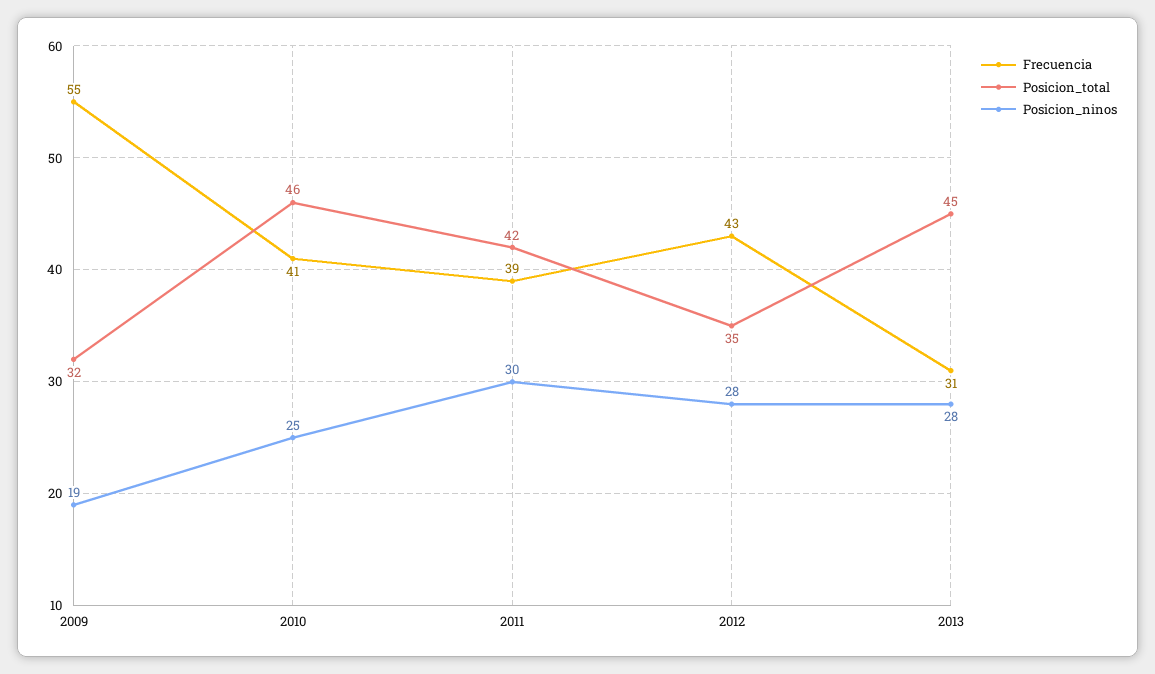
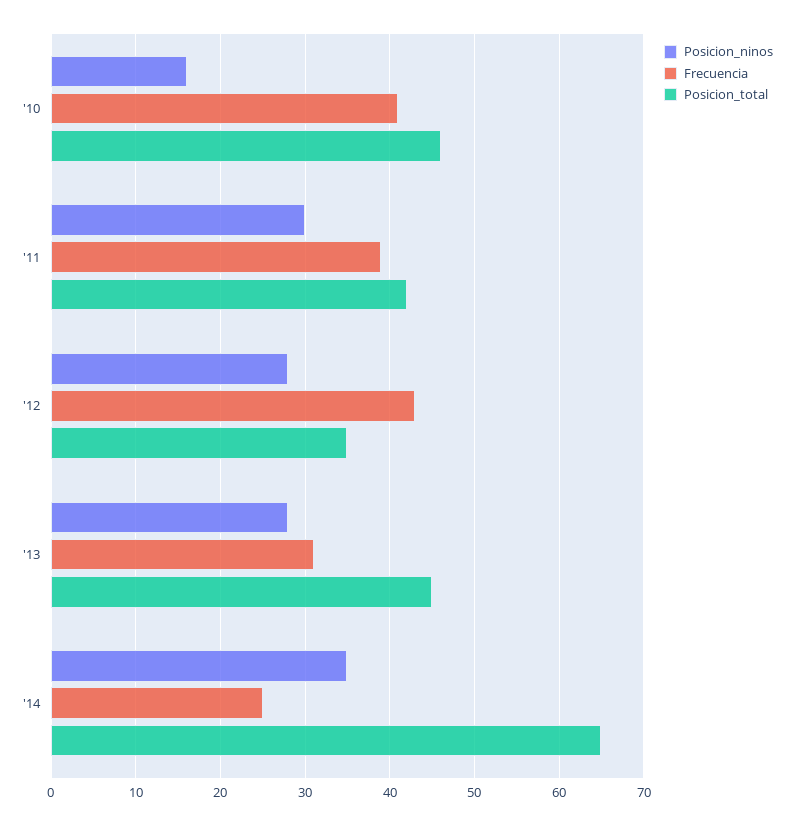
Frecuencia, 2009: 55 -> none
Posicion_total, 2009: 32 -> none
Posicion_ninos, 2009: 19 -> none
Posicion_ninos, 2010: 25 -> 16
Posicion_ninos, '14: none -> 35
Frecuencia, '14: none -> 25
Posicion_total, '14: none -> 65

